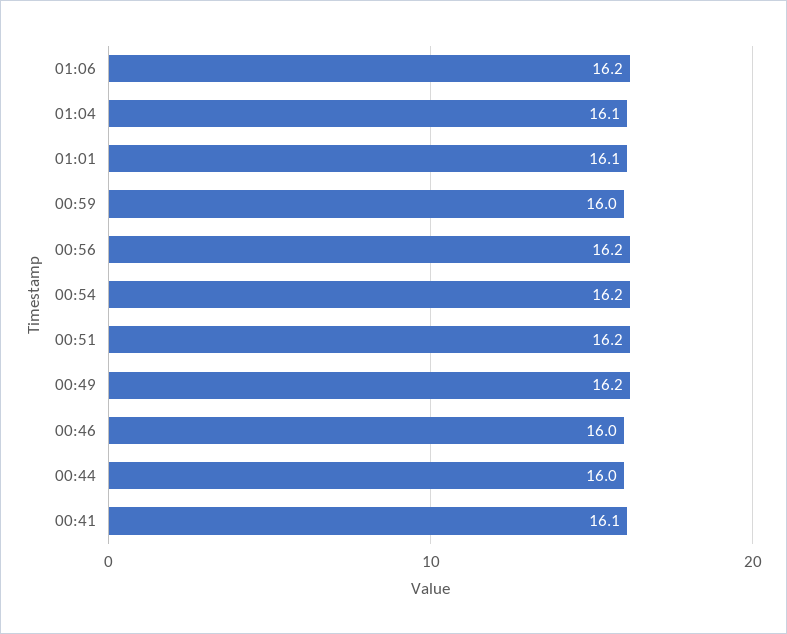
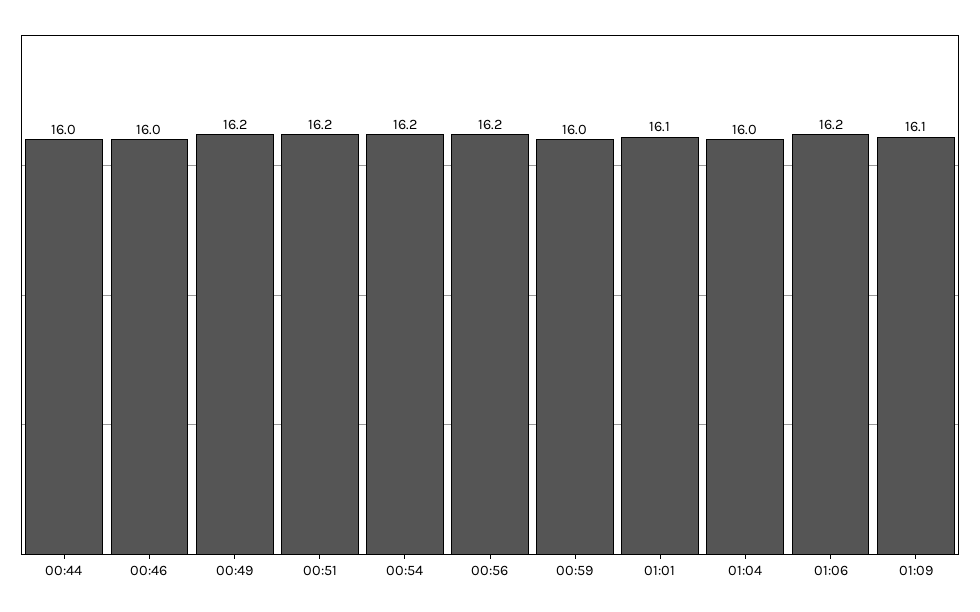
01:04: 16.1 -> 16
00:41: 16.1 -> none
01:09: none -> 16.1

